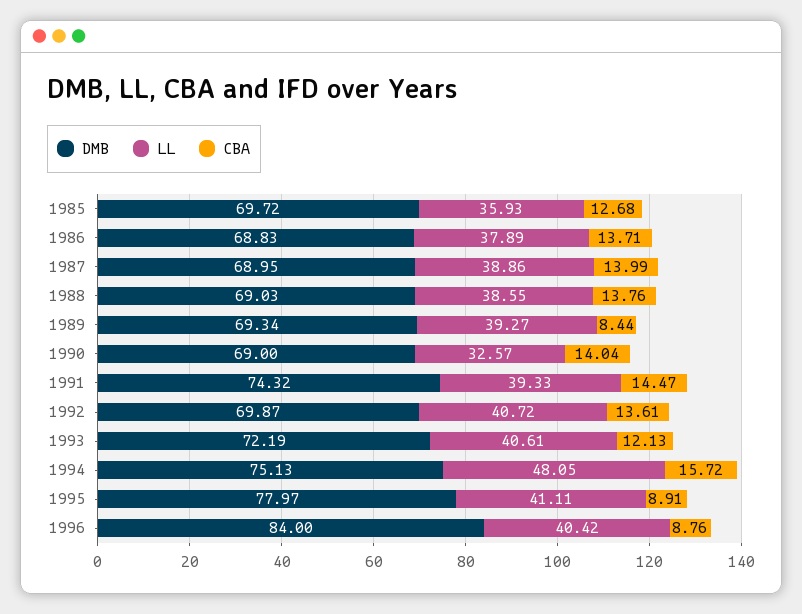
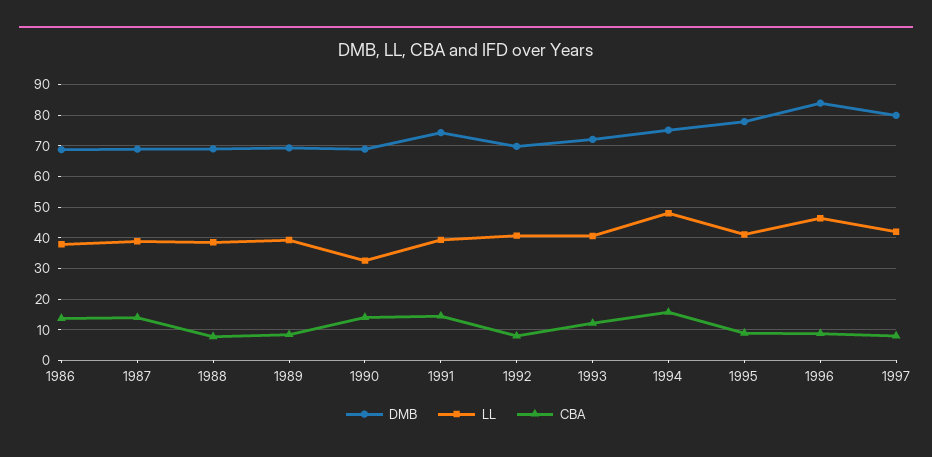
DMB, 1985: 69.72 -> none
LL, 1985: 35.93 -> none
CBA, 1985: 12.68 -> none
CBA, 1988: 13.76 -> 8
CBA, 1992: 13.61 -> 8
LL, 1996: 40.42 -> 46
DMB, 1997: none -> 80
LL, 1997: none -> 42
CBA, 1997: none -> 8

